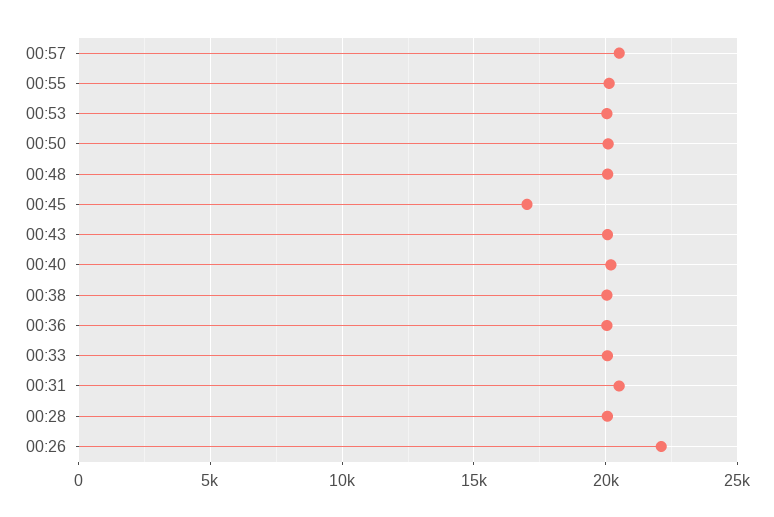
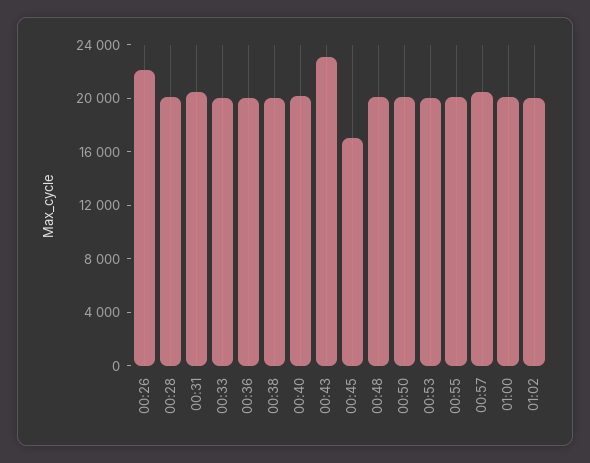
00:43: 20000 -> 23000
01:00: none -> 20000
01:02: none -> 20000

